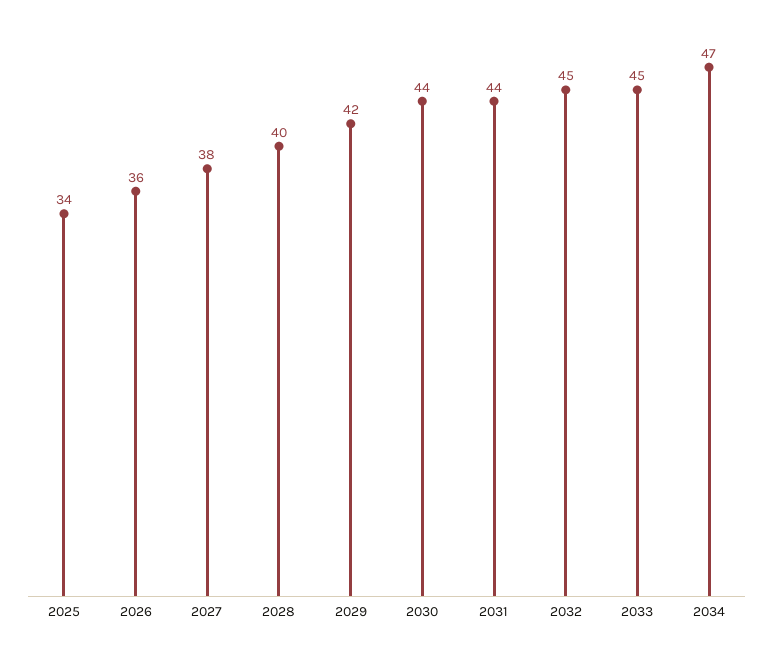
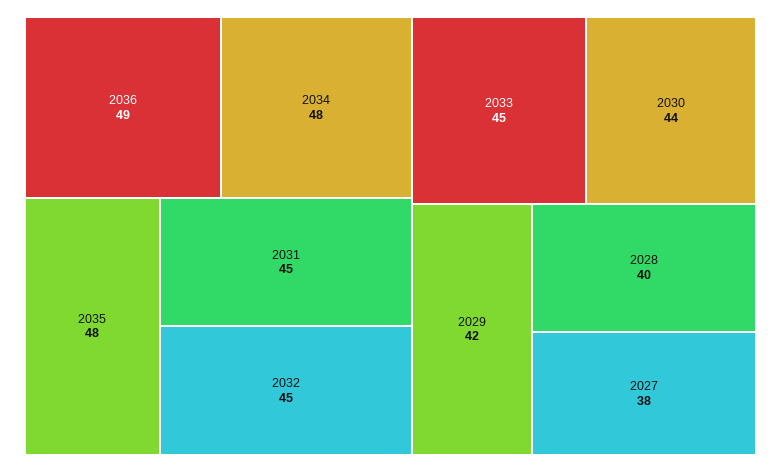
2025: 34 -> none
2026: 36 -> none
2031: 44 -> 45
2034: 47 -> 48
2036: none -> 49
2035: none -> 48

